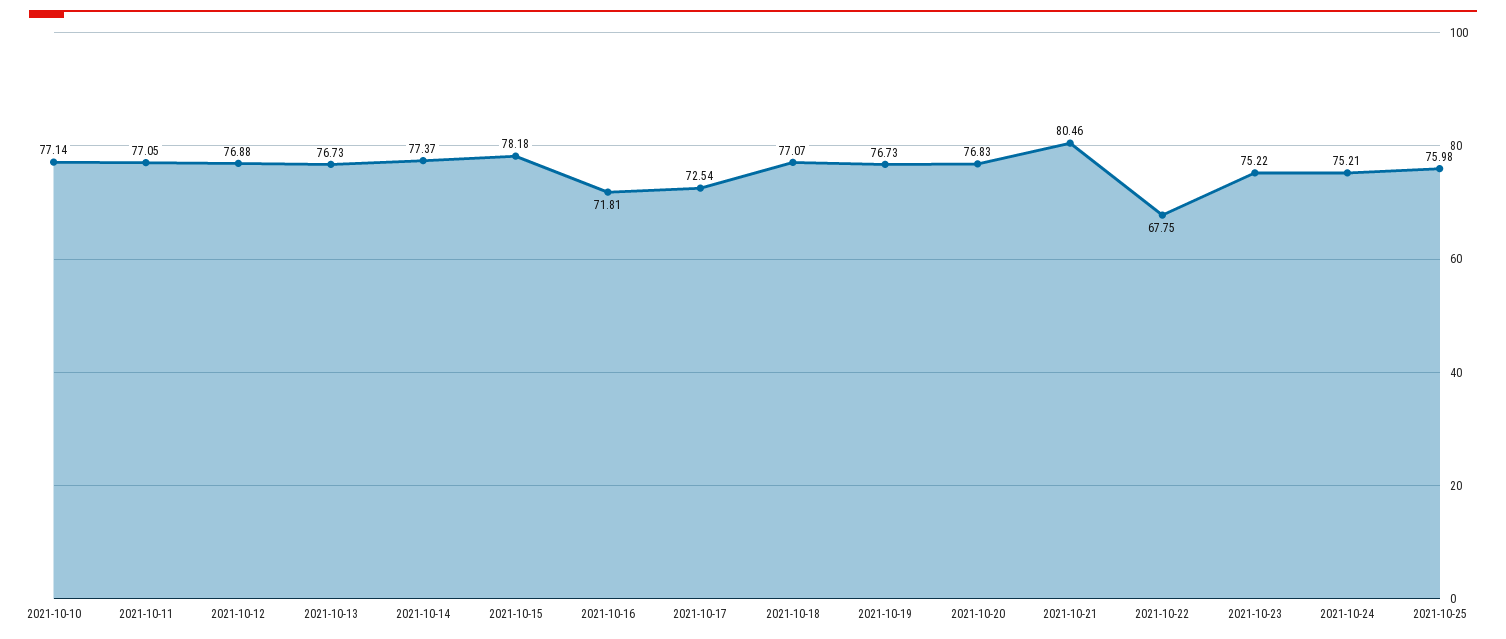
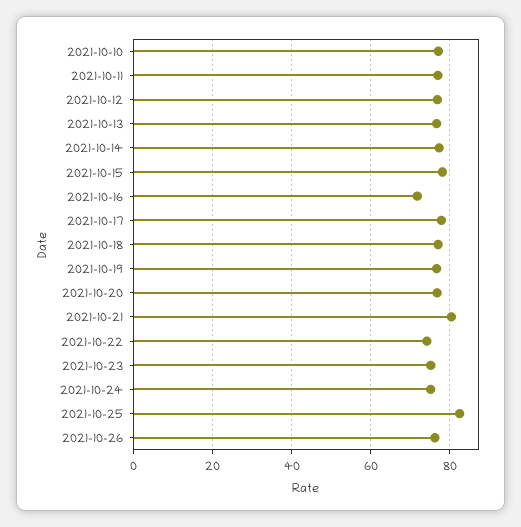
2021-10-17: 72.54 -> 78
2021-10-22: 67.75 -> 74
2021-10-25: 75.98 -> 82
2021-10-26: none -> 76

